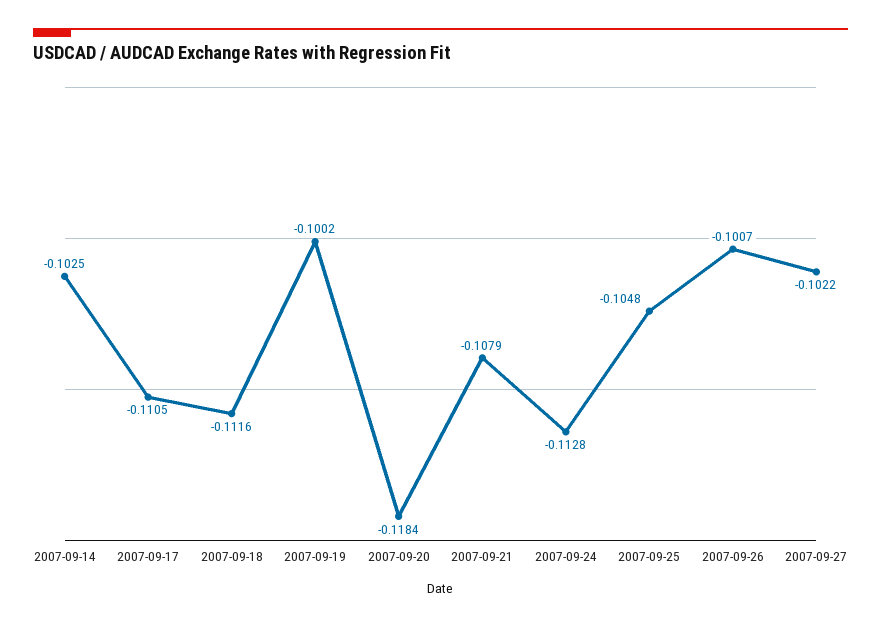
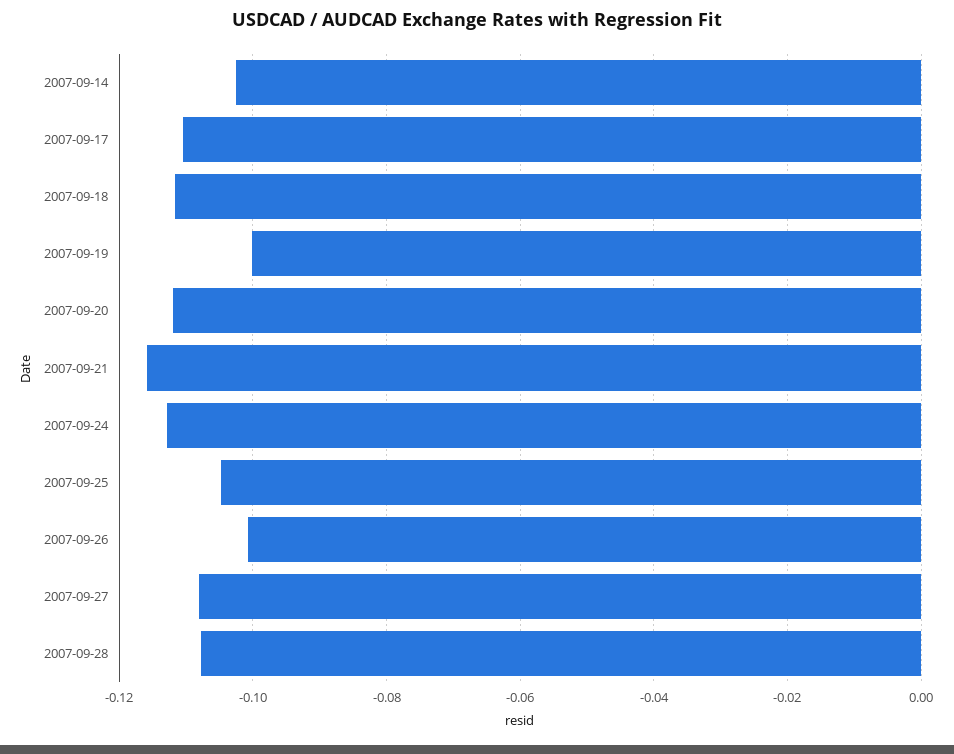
2007-09-20: -0.1184 -> -0.112
2007-09-21: -0.1079 -> -0.116
2007-09-27: -0.1022 -> -0.108
2007-09-28: none -> -0.108

